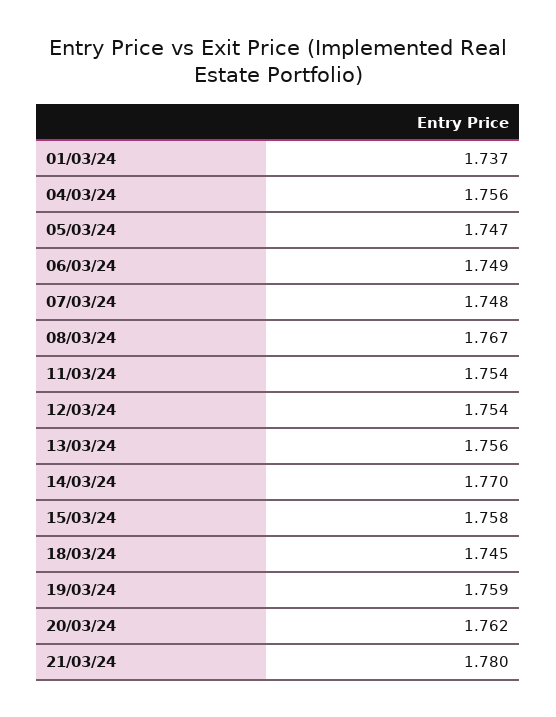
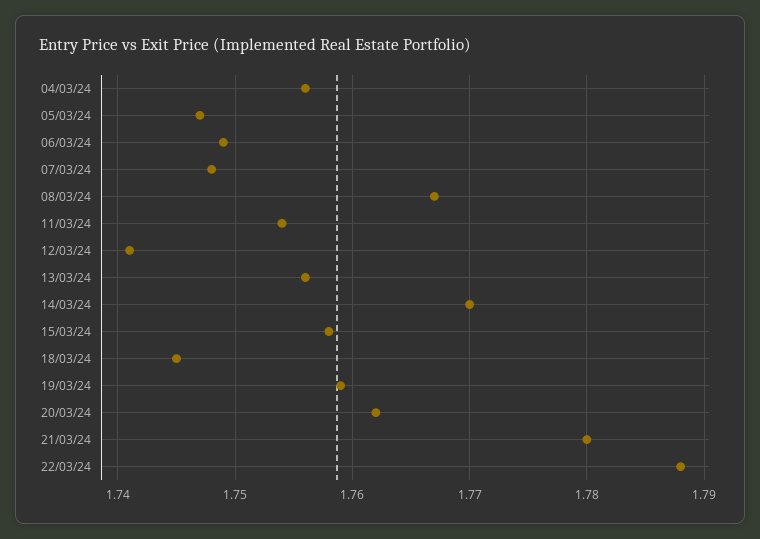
01/03/24: 1.737 -> none
12/03/24: 1.754 -> 1.741
22/03/24: none -> 1.788

